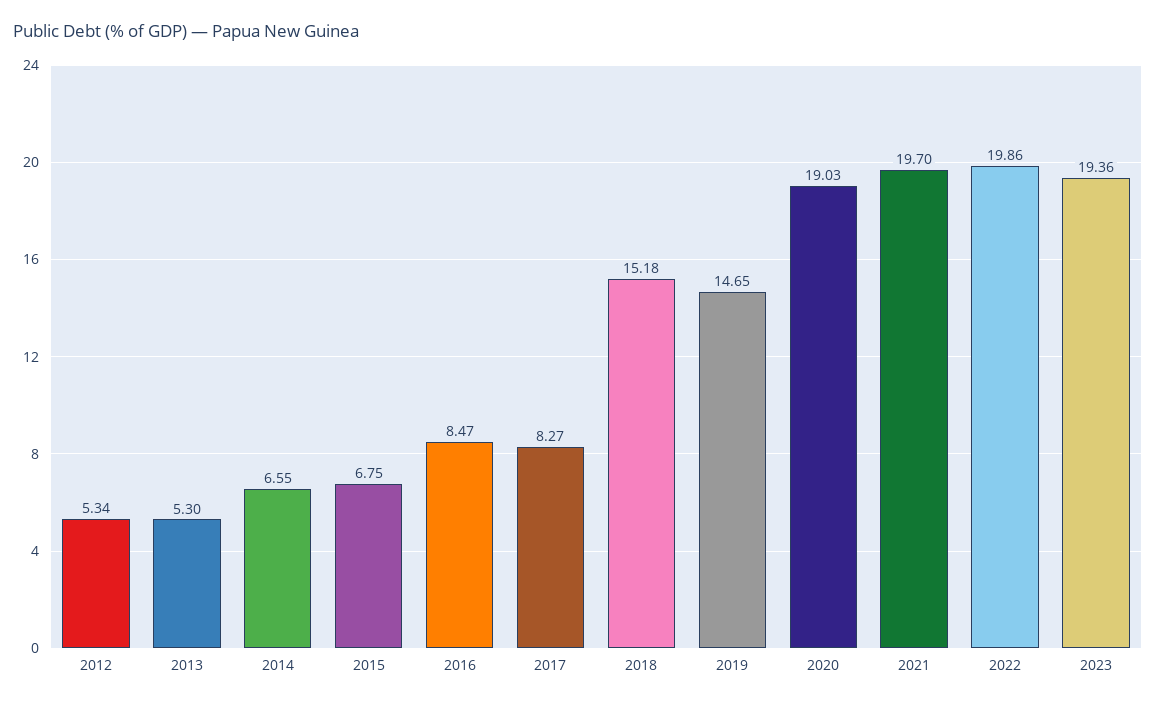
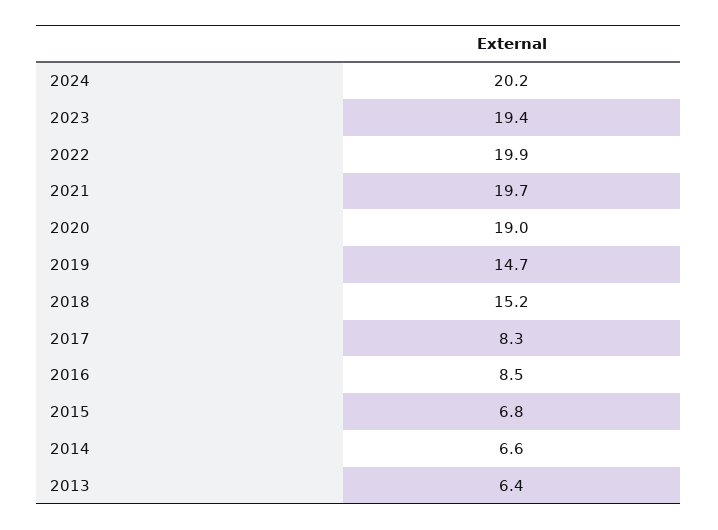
2012: 5.34 -> none
2013: 5.3 -> 6.4
2024: none -> 20.2

